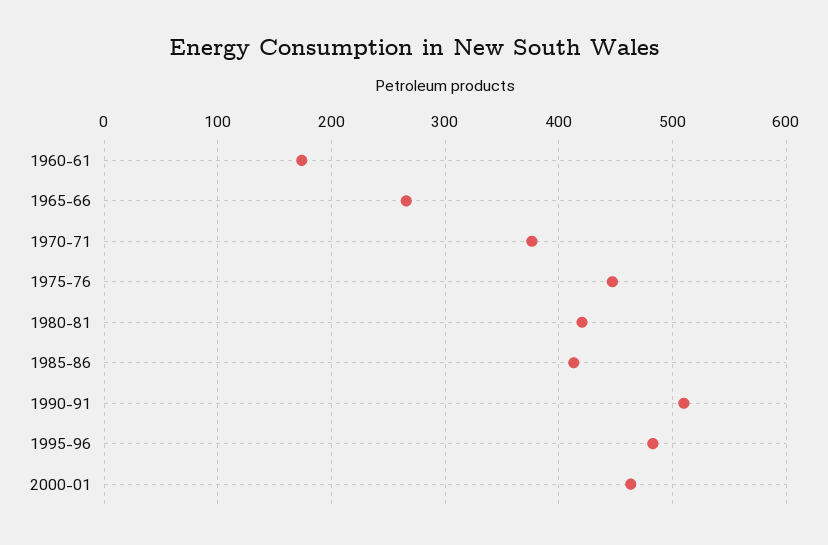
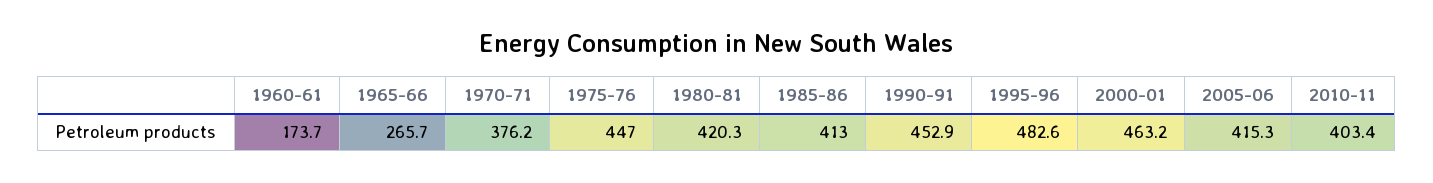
1990-91: 510 -> 452.9
2005-06: none -> 415.3
2010-11: none -> 403.4

